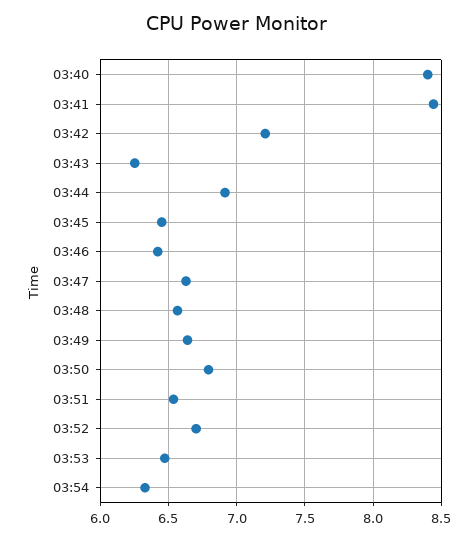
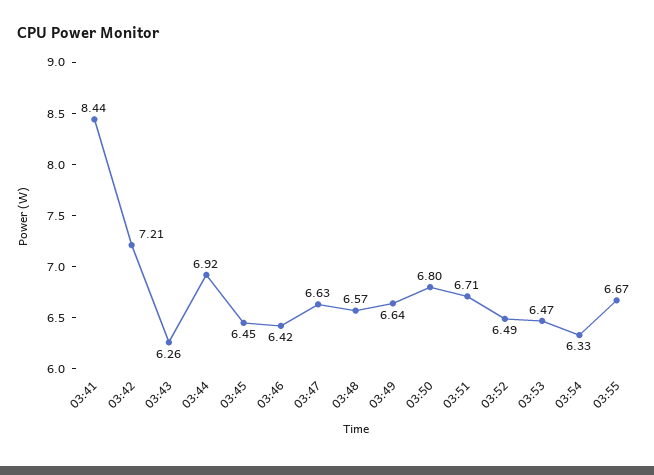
03:40: 8.4 -> none
03:51: 6.55 -> 6.71
03:52: 6.7 -> 6.49
03:55: none -> 6.67

